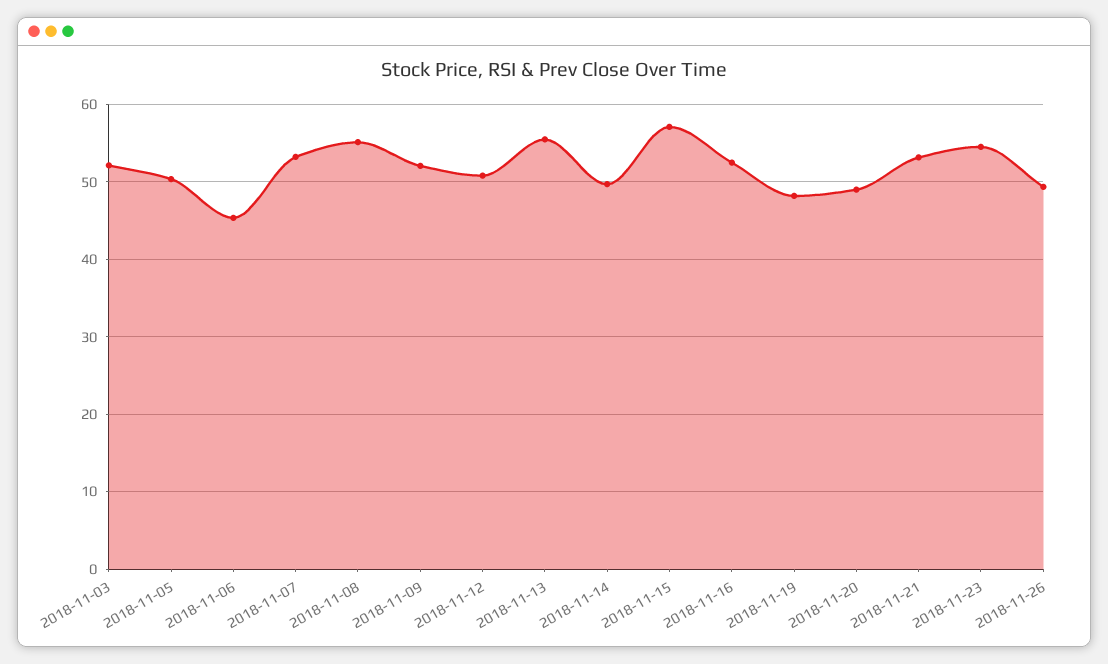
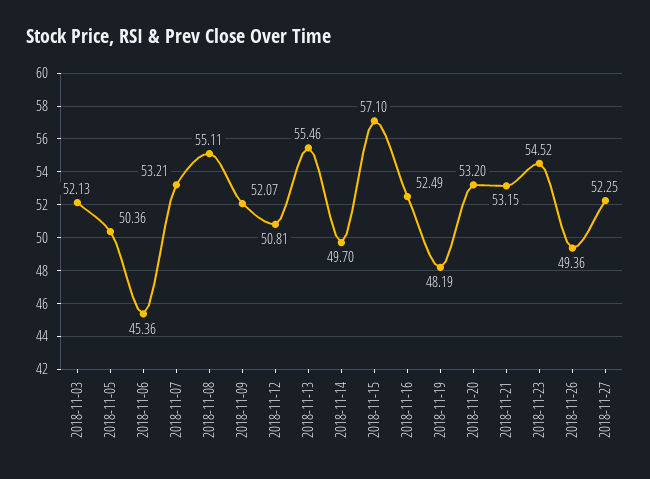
2018-11-20: 49 -> 53.2
2018-11-27: none -> 52.25

